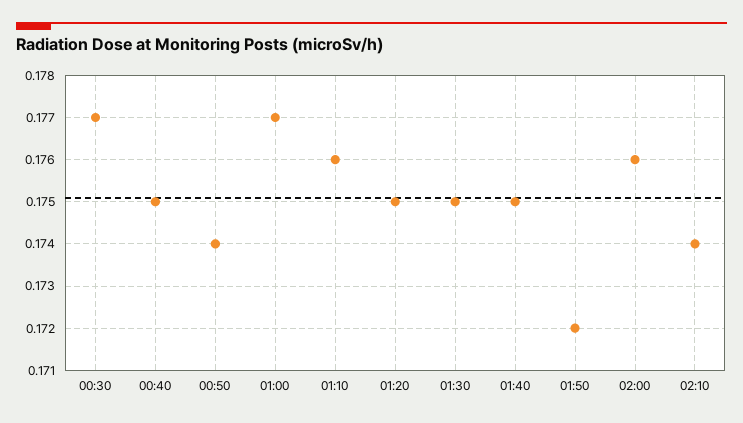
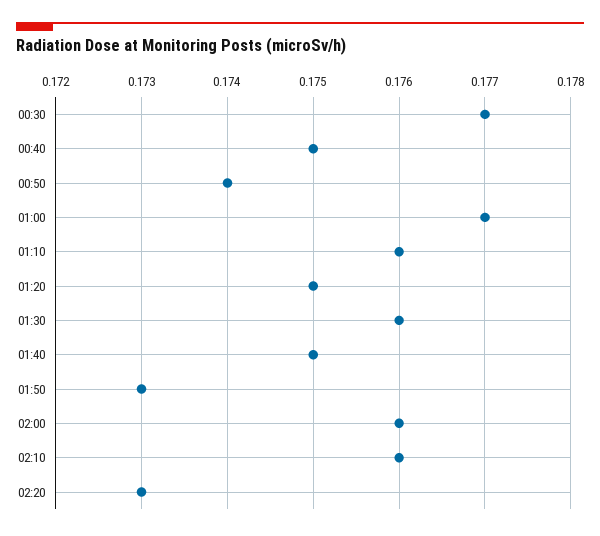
01:30: 0.175 -> 0.176
01:50: 0.172 -> 0.173
02:10: 0.174 -> 0.176
02:20: none -> 0.173

